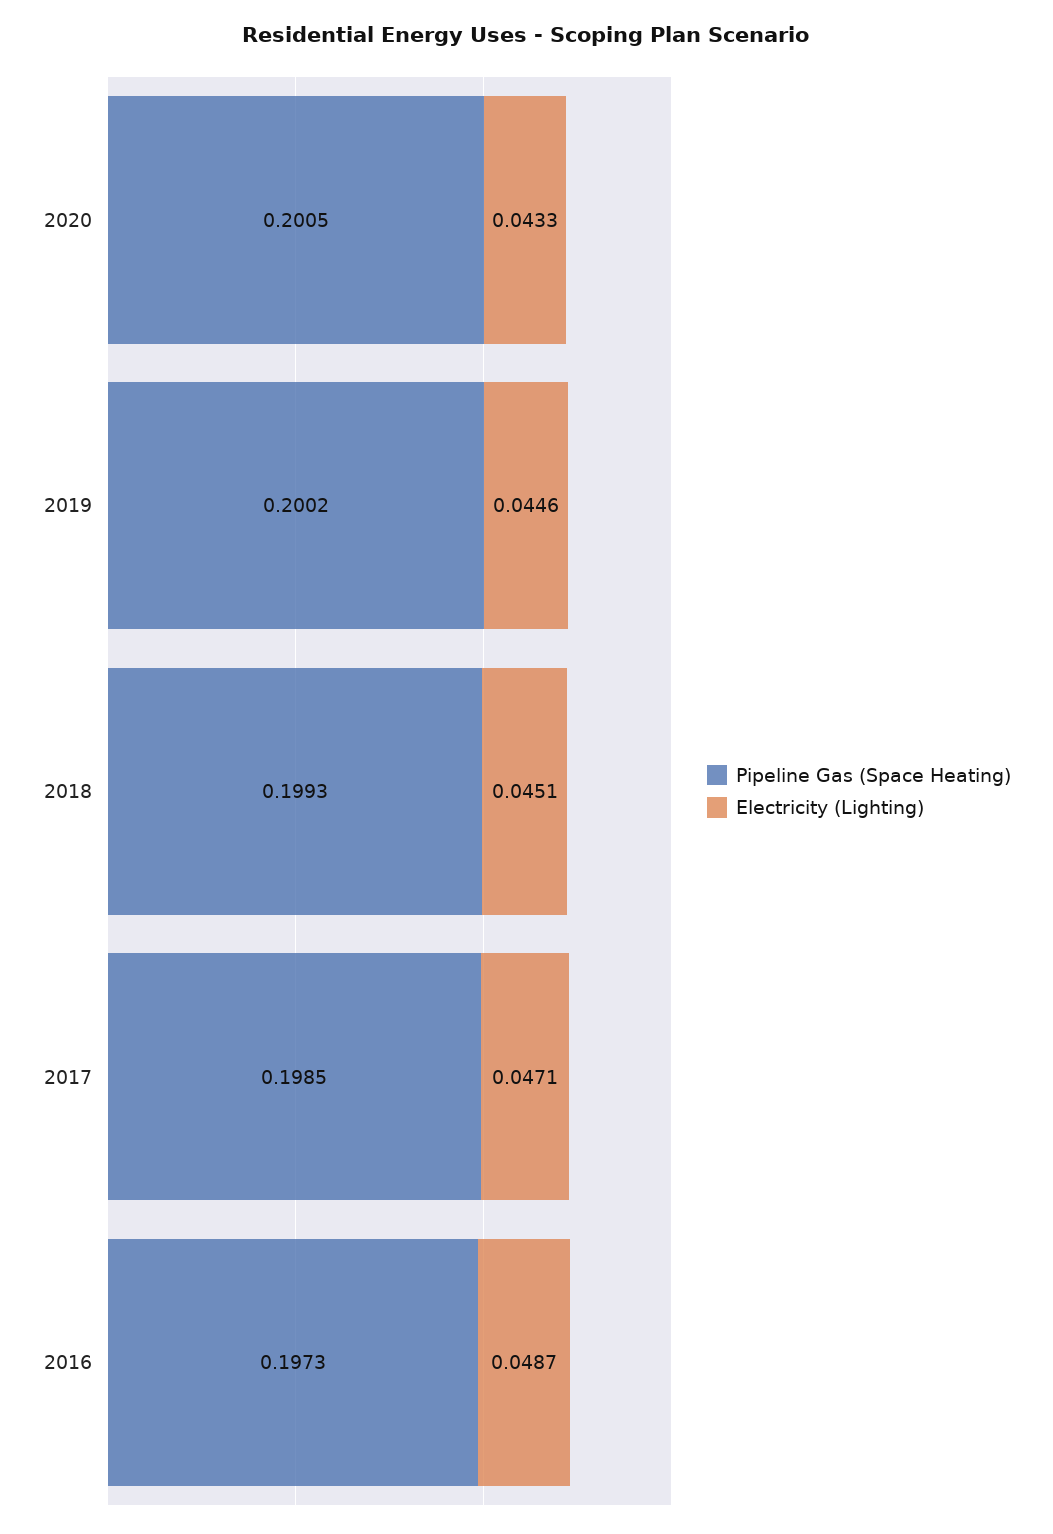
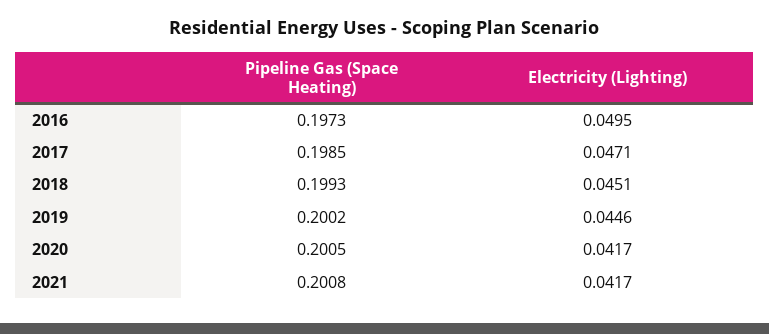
Electricity (Lighting), 2020: 0.0433 -> 0.0417
Electricity (Lighting), 2016: 0.0487 -> 0.0495
Pipeline Gas (Space Heating), 2021: none -> 0.2008
Electricity (Lighting), 2021: none -> 0.0417

